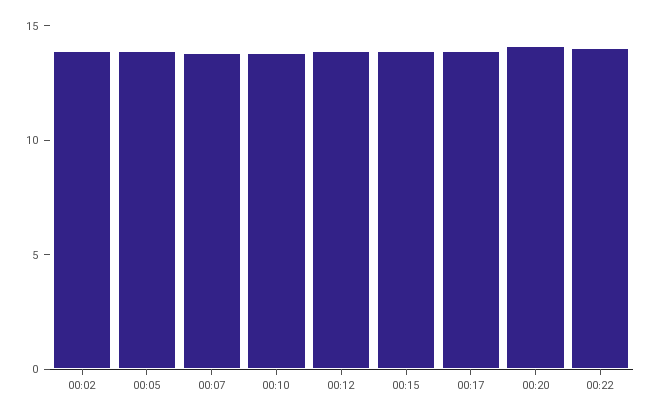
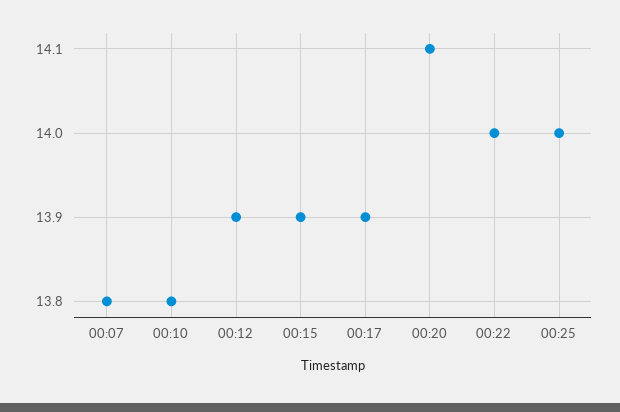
00:02: 14 -> none
00:05: 14 -> none
00:25: none -> 14

